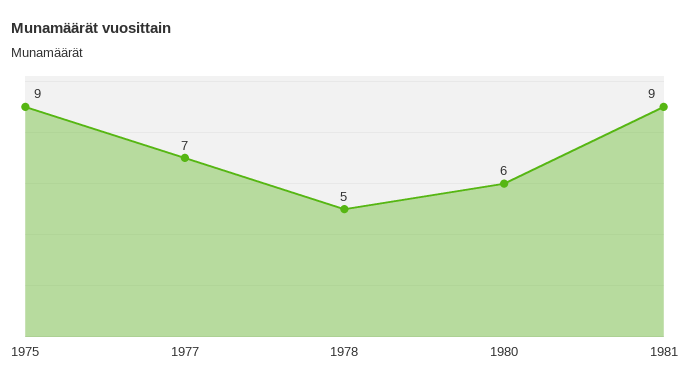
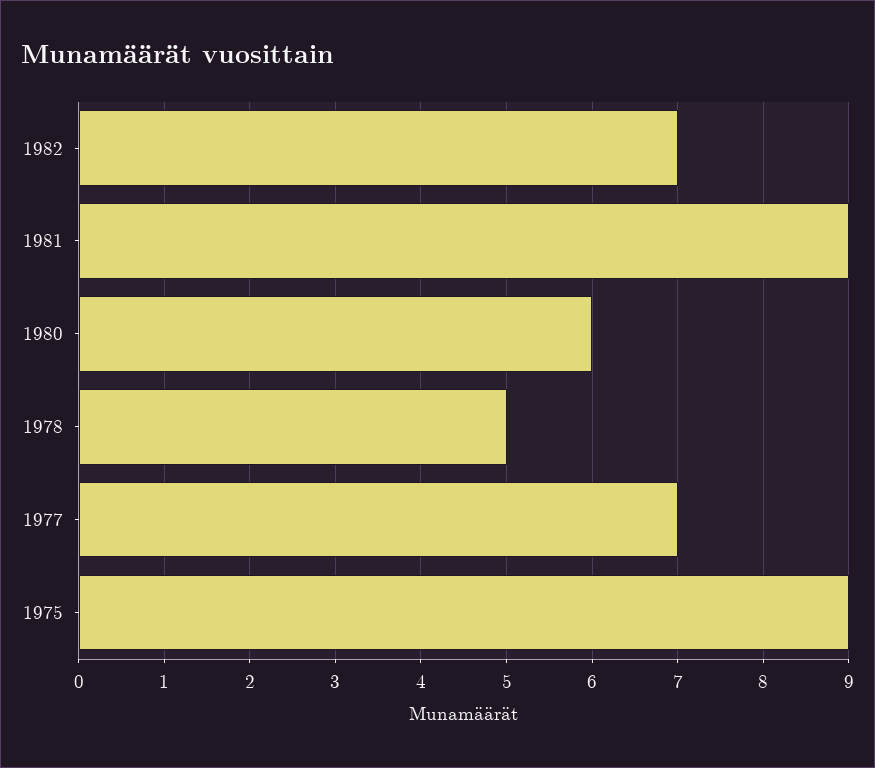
1982: none -> 7

